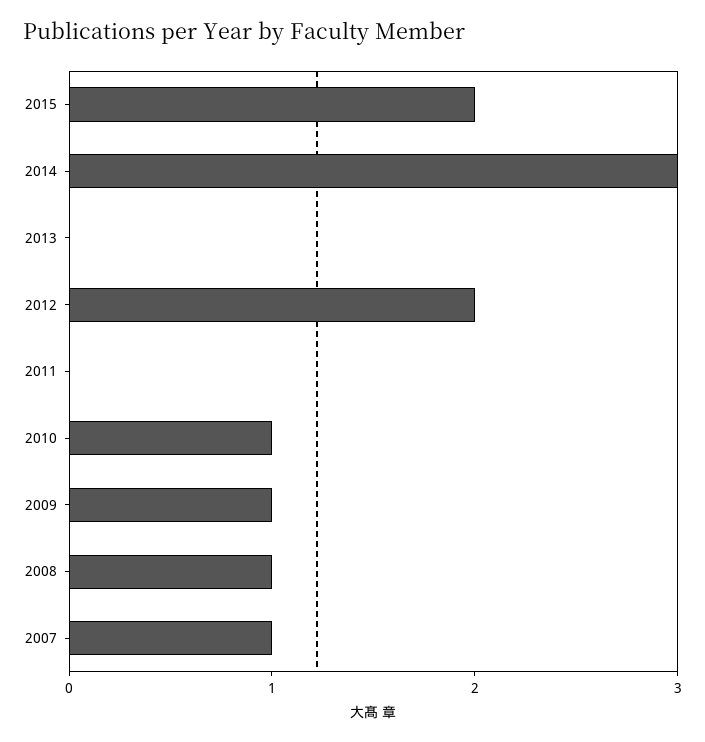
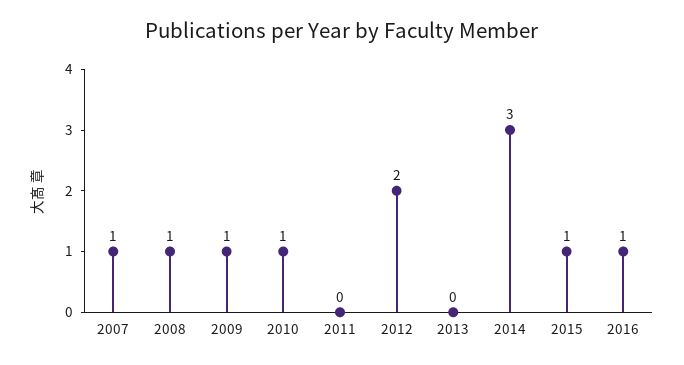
2015: 2 -> 1
2016: none -> 1

